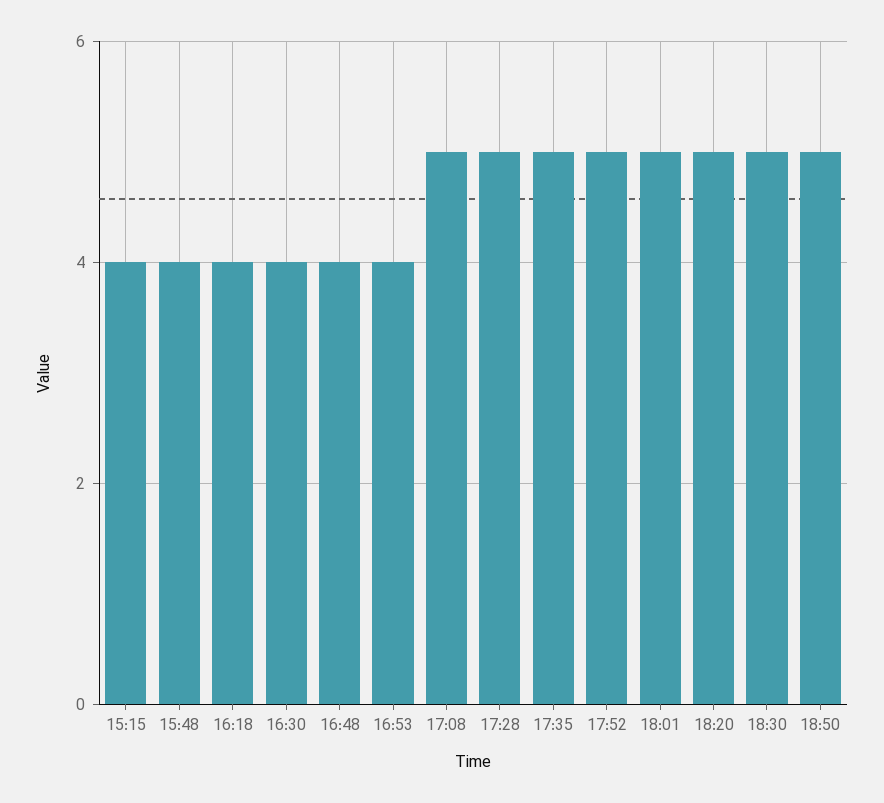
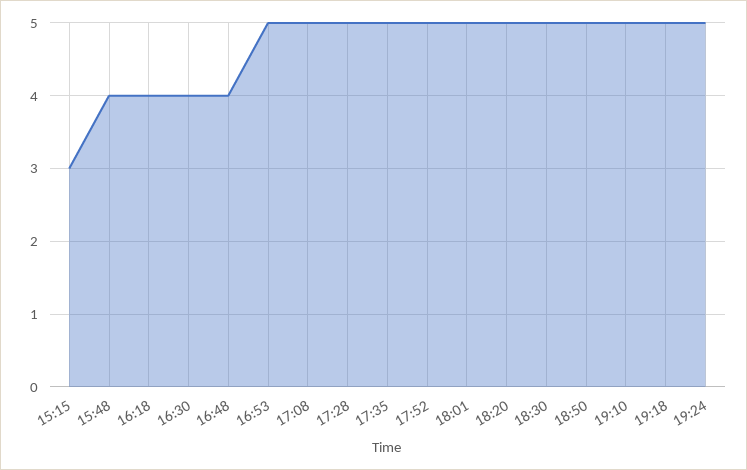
15:15: 4 -> 3
16:53: 4 -> 5
19:10: none -> 5
19:18: none -> 5
19:24: none -> 5

